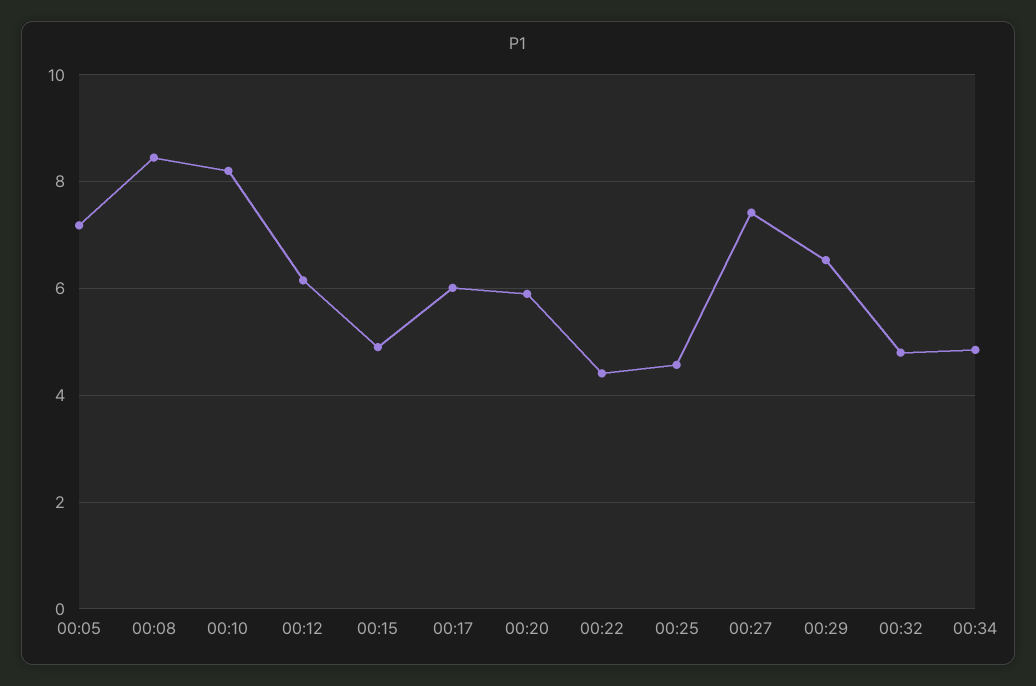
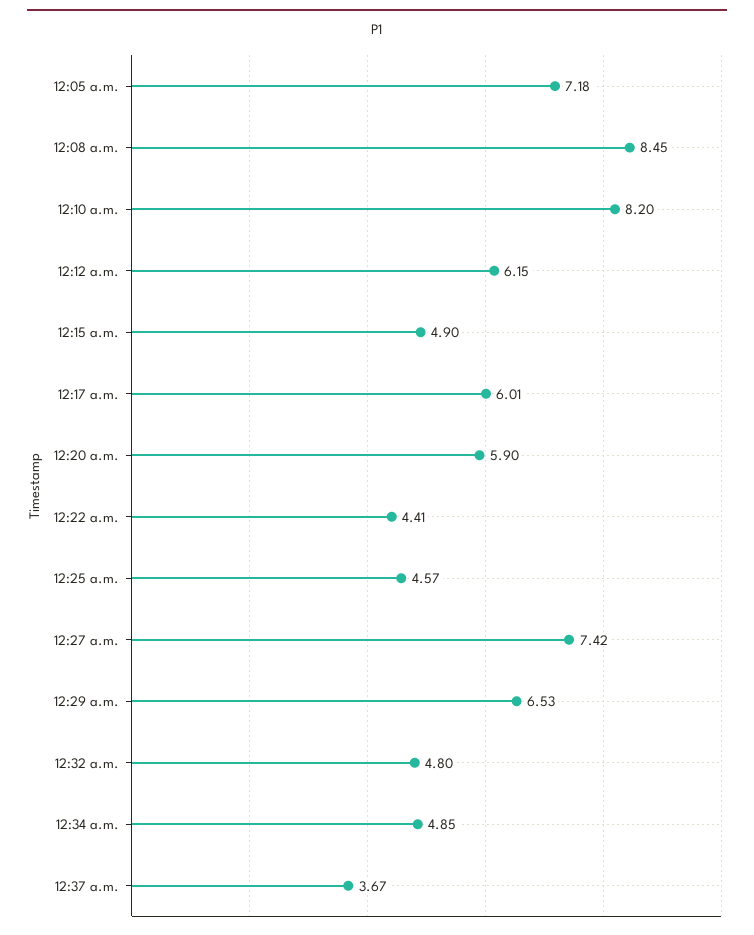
12:37 a.m.: none -> 3.67

